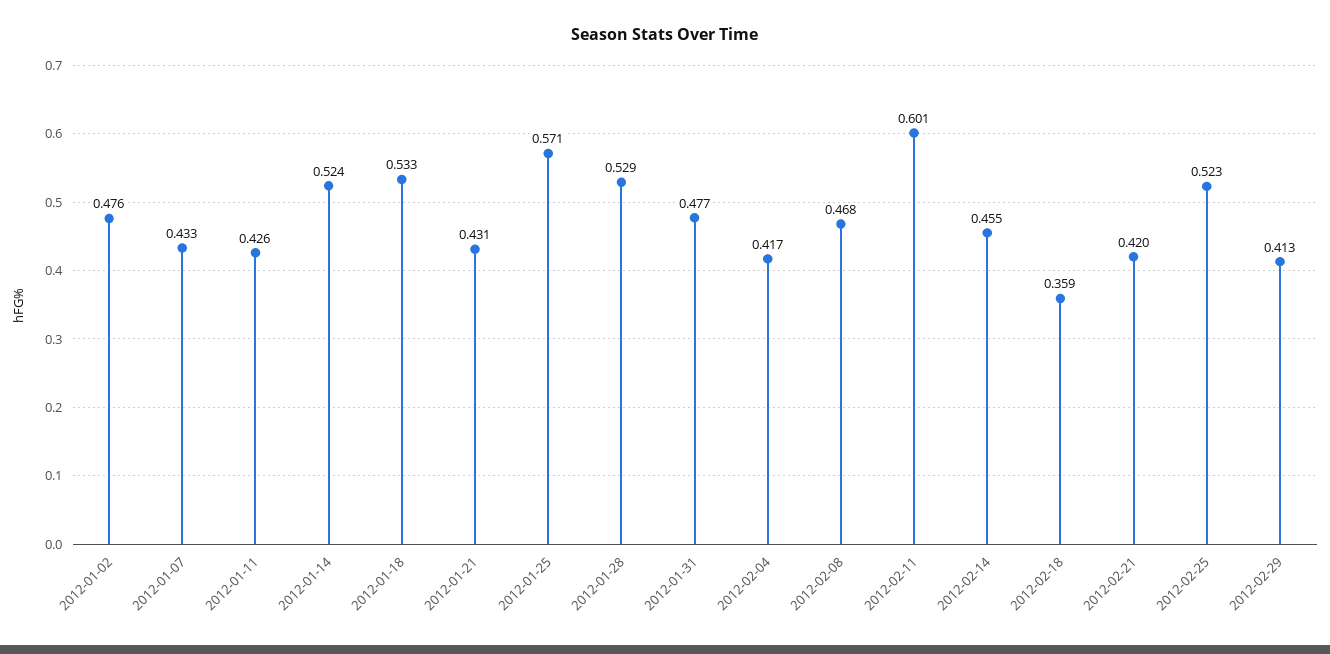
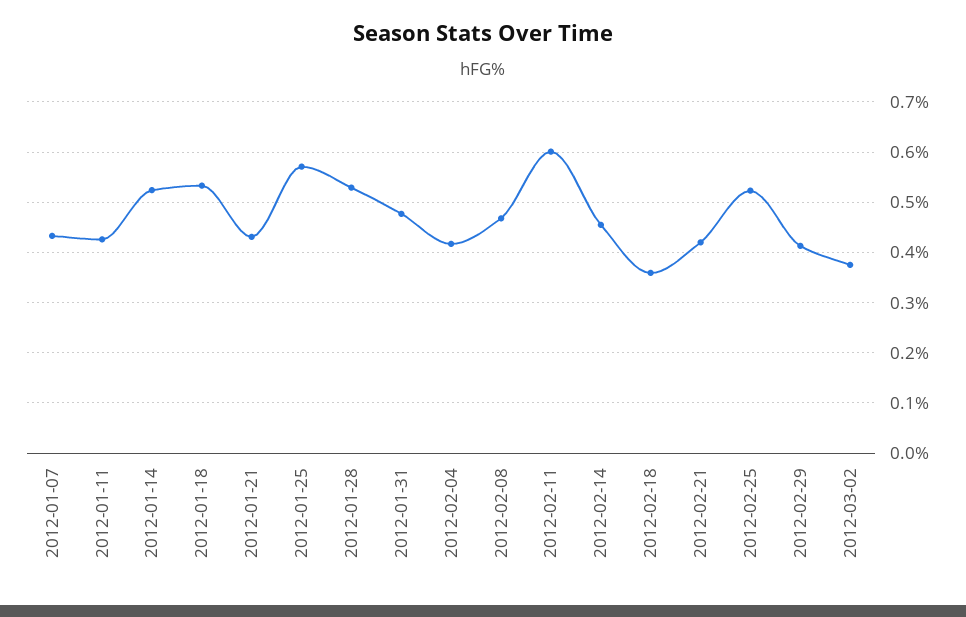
2012-01-02: 0.476 -> none
2012-03-02: none -> 0.38

